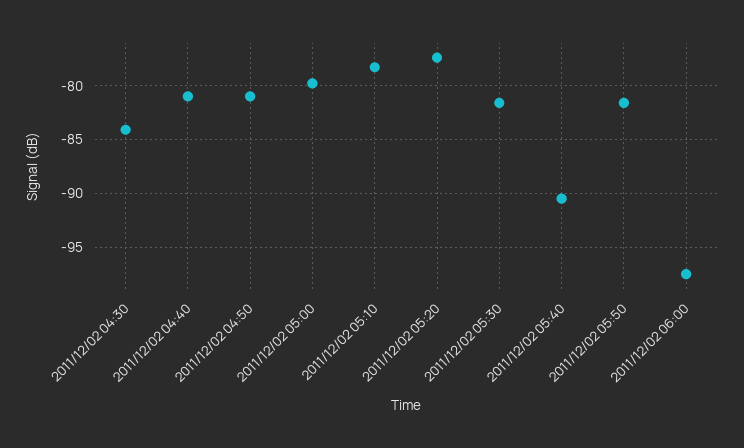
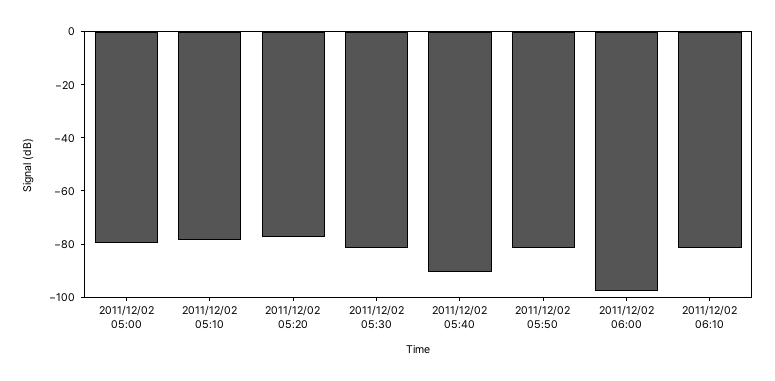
2011/12/02 04:30: -84 -> none
2011/12/02 04:40: -81 -> none
2011/12/02 04:50: -81 -> none
2011/12/02 06:10: none -> -80

